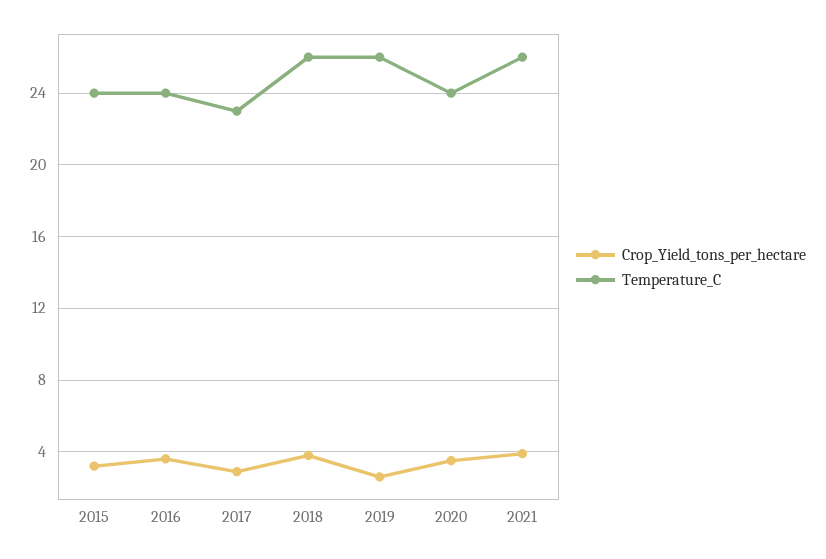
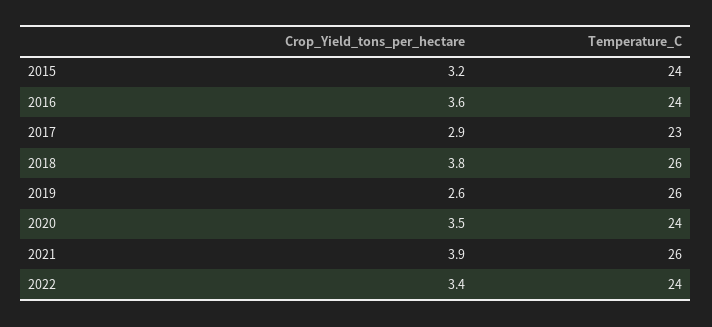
Crop_Yield_tons_per_hectare, 2022: none -> 3.4
Temperature_C, 2022: none -> 24

